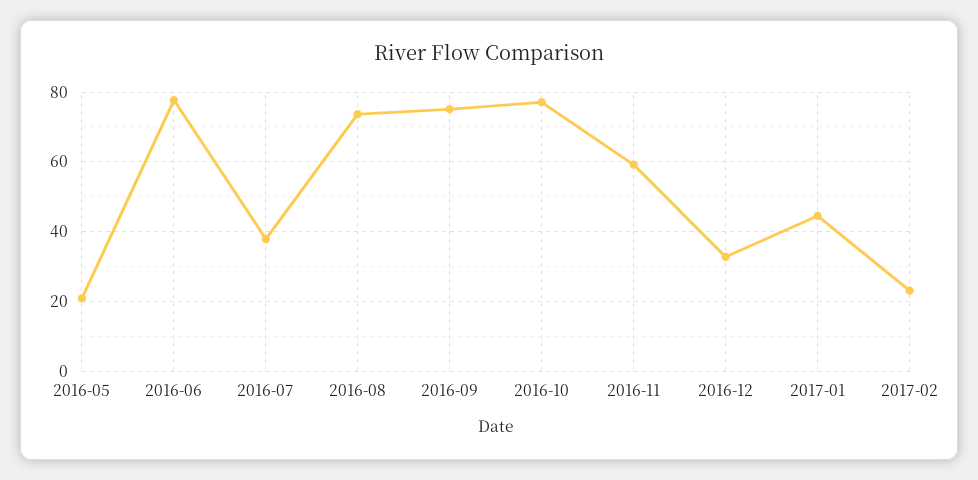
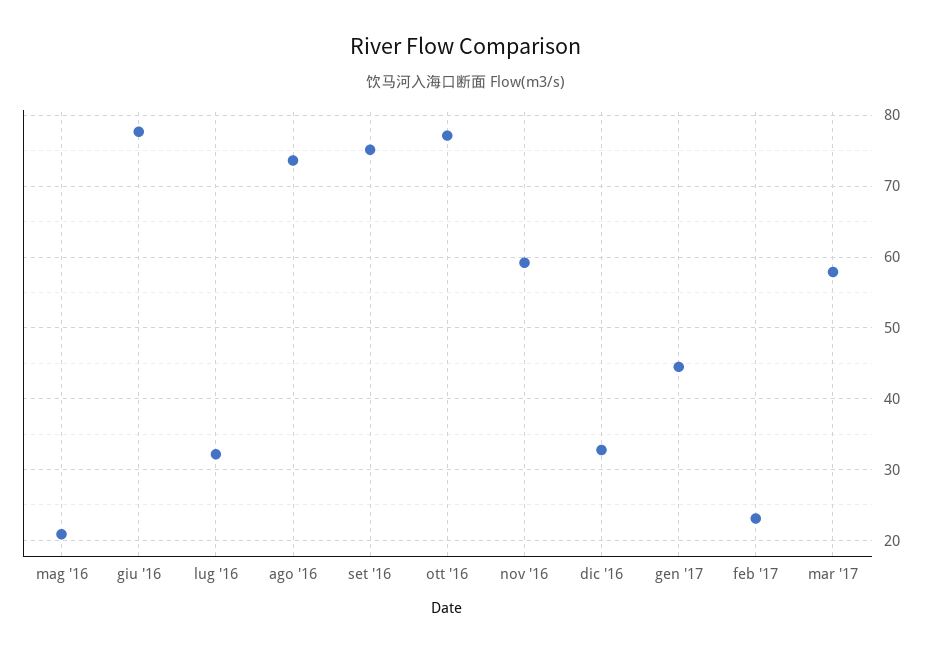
2016-07: 38 -> 32
mar '17: none -> 58

